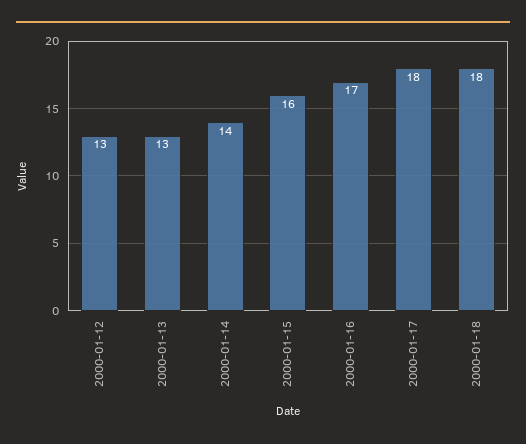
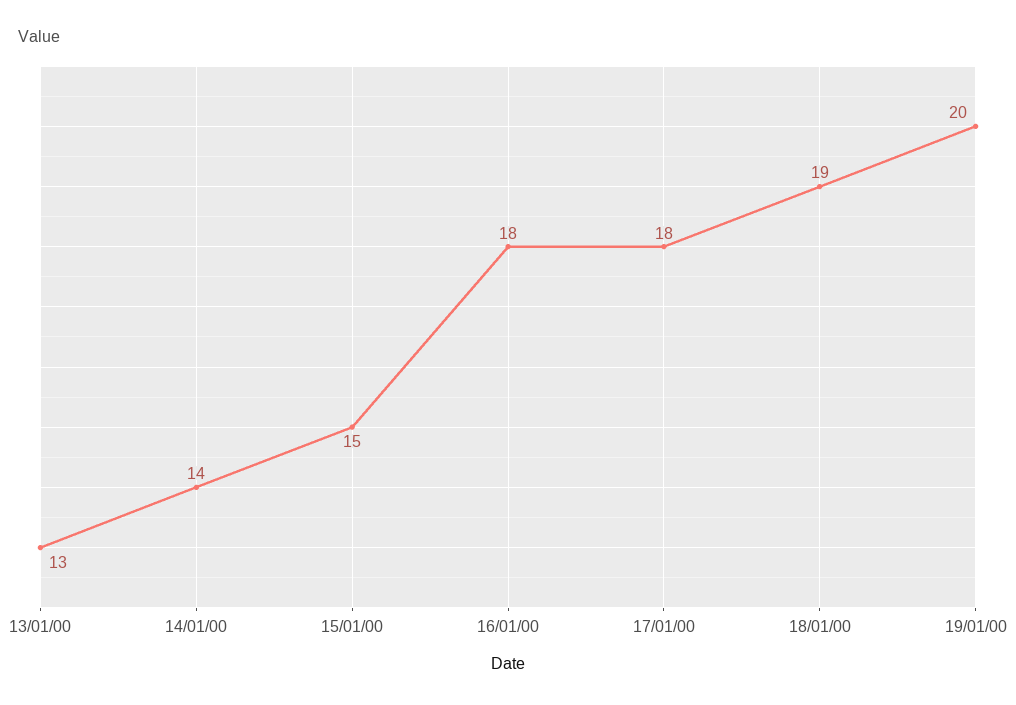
2000-01-12: 13 -> none
2000-01-15: 16 -> 15
2000-01-16: 17 -> 18
2000-01-18: 18 -> 19
19/01/00: none -> 20

